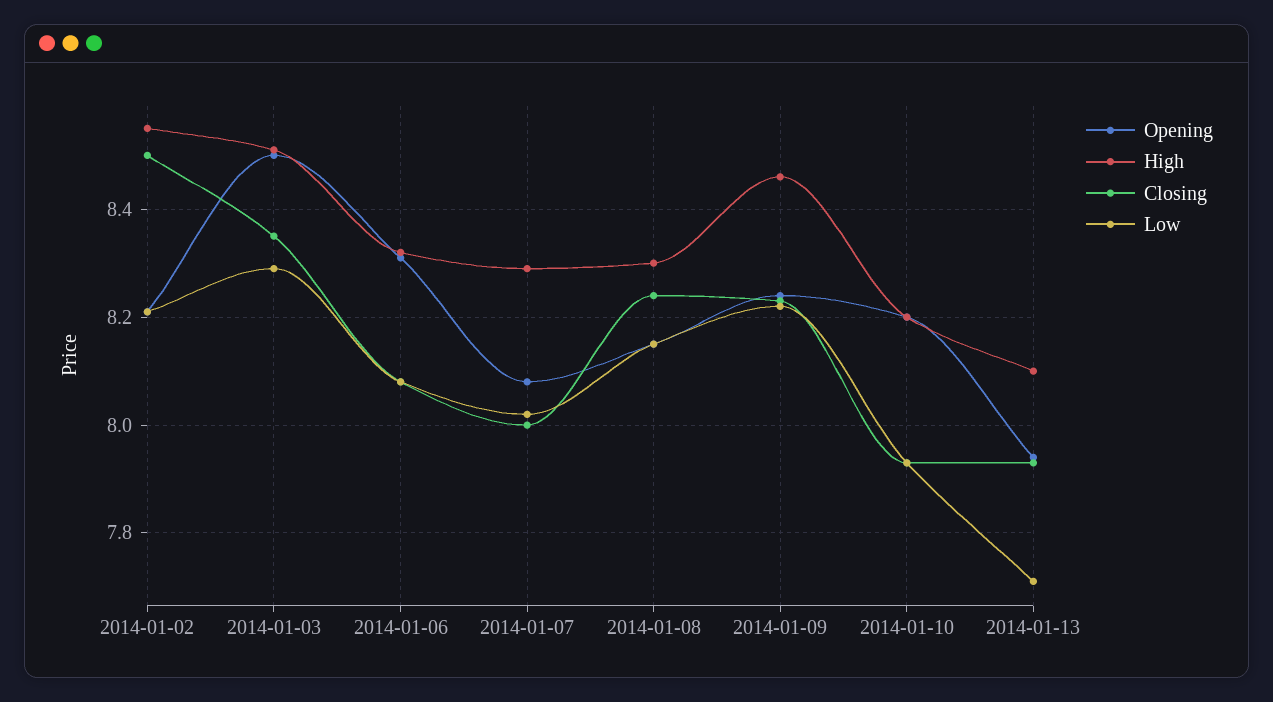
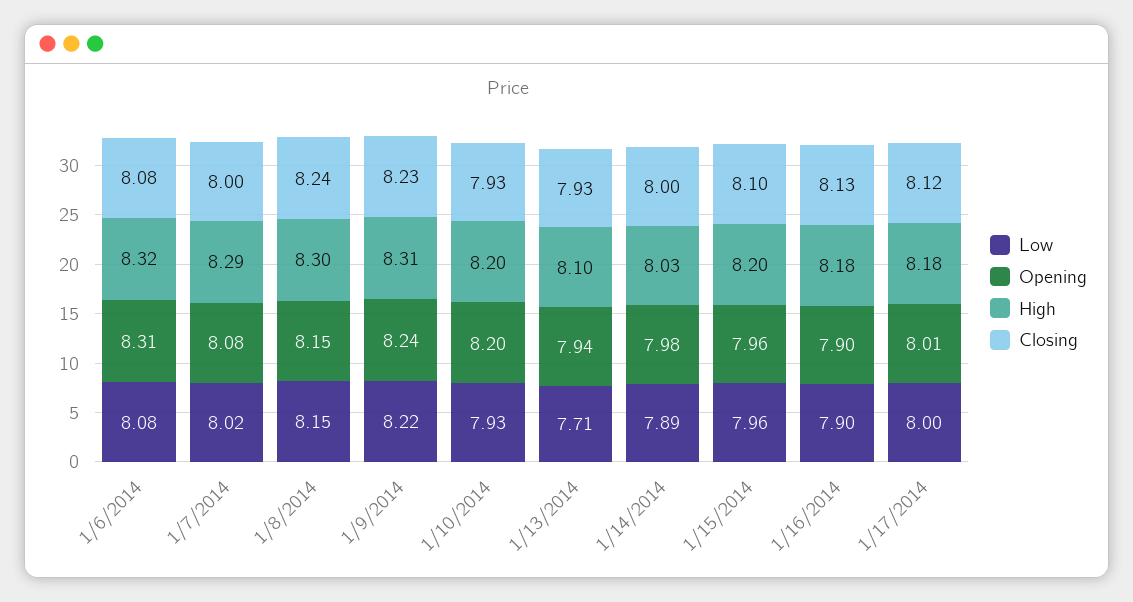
Opening, 2014-01-02: 8.2 -> none
High, 2014-01-02: 8.55 -> none
Closing, 2014-01-02: 8.5 -> none
Low, 2014-01-02: 8.2 -> none
Opening, 2014-01-03: 8.5 -> none
High, 2014-01-03: 8.5 -> none
Closing, 2014-01-03: 8.35 -> none
Low, 2014-01-03: 8.3 -> none
High, 2014-01-09: 8.45 -> 8.31
Low, 1/14/2014: none -> 7.89
Opening, 1/14/2014: none -> 7.98
High, 1/14/2014: none -> 8.03
Closing, 1/14/2014: none -> 8
Low, 1/15/2014: none -> 7.96
Opening, 1/15/2014: none -> 7.96
High, 1/15/2014: none -> 8.2
Closing, 1/15/2014: none -> 8.1
Low, 1/16/2014: none -> 7.9
Opening, 1/16/2014: none -> 7.9
High, 1/16/2014: none -> 8.18
Closing, 1/16/2014: none -> 8.13
Low, 1/17/2014: none -> 8
Opening, 1/17/2014: none -> 8.01
High, 1/17/2014: none -> 8.18
Closing, 1/17/2014: none -> 8.12

